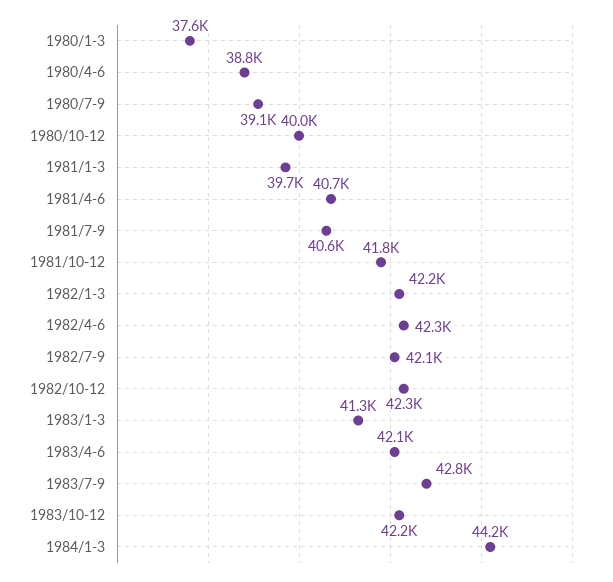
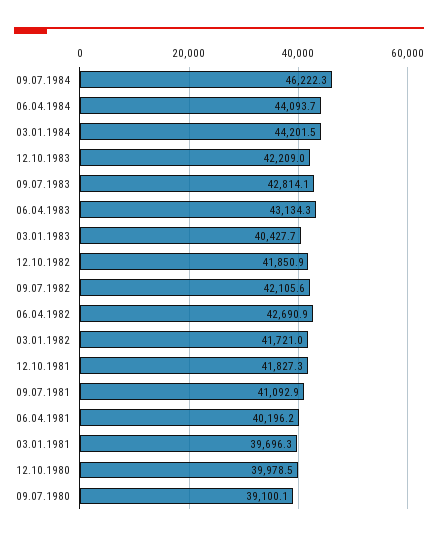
1980/1-3: 37600 -> none
1980/4-6: 38800 -> none
1981/4-6: 40700 -> 40196.2
1981/7-9: 40600 -> 41092.9
1982/1-3: 42200 -> 41721
1982/4-6: 42300 -> 42690.9
1982/10-12: 42300 -> 41850.9
1983/1-3: 41300 -> 40427.7
1983/4-6: 42100 -> 43134.3
09.07.1984: none -> 46222.3
06.04.1984: none -> 44093.7

